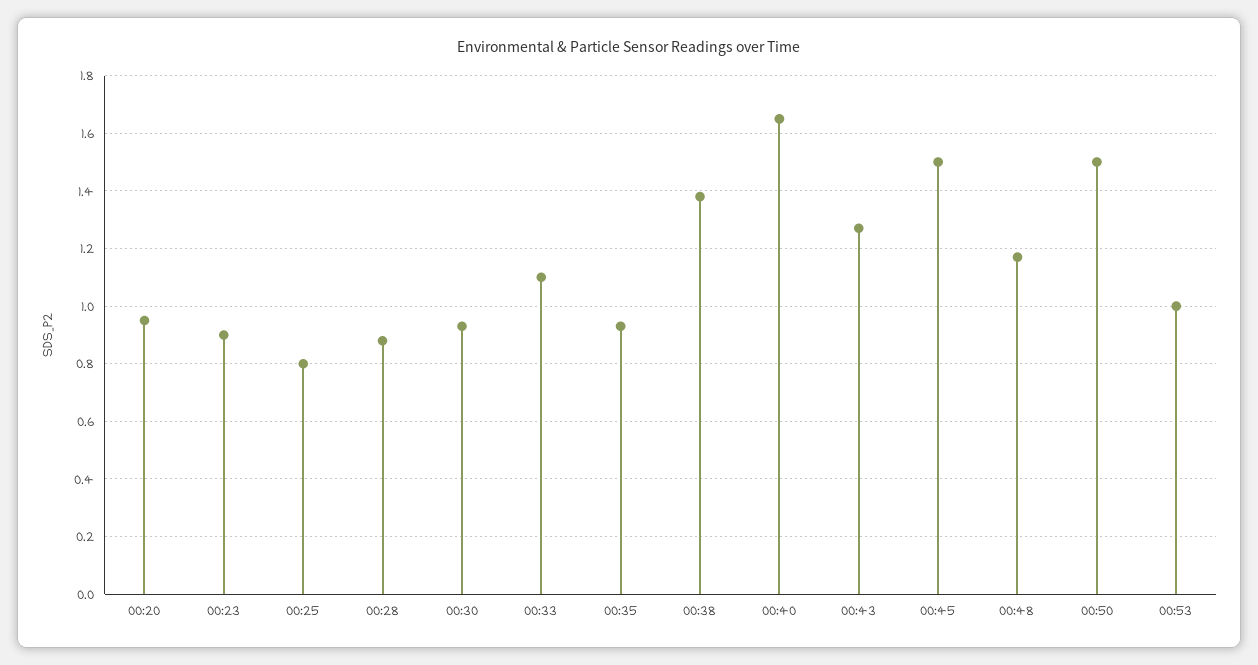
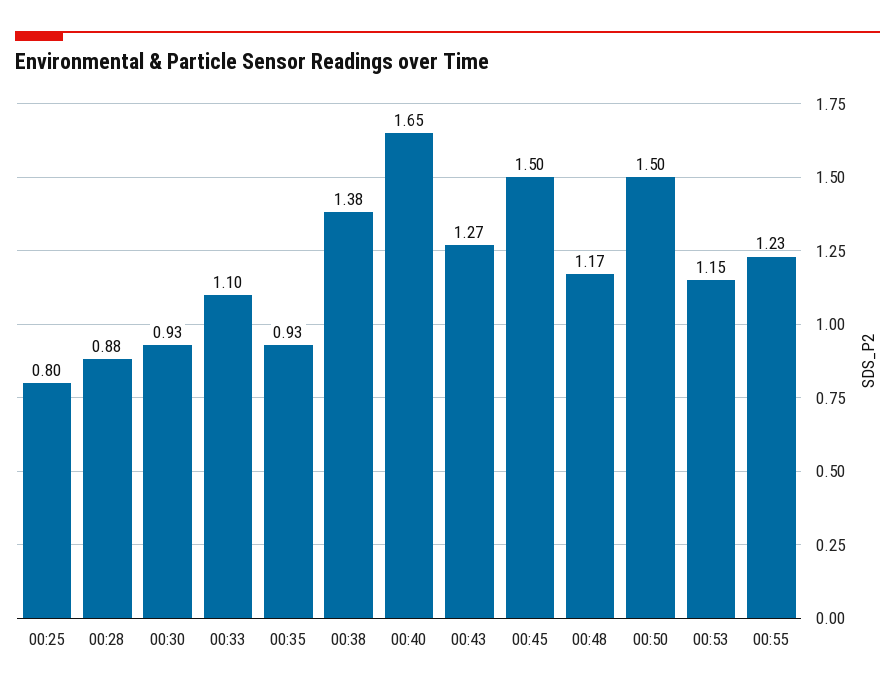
00:20: 0.95 -> none
00:23: 0.9 -> none
00:53: 1 -> 1.15
00:55: none -> 1.23

